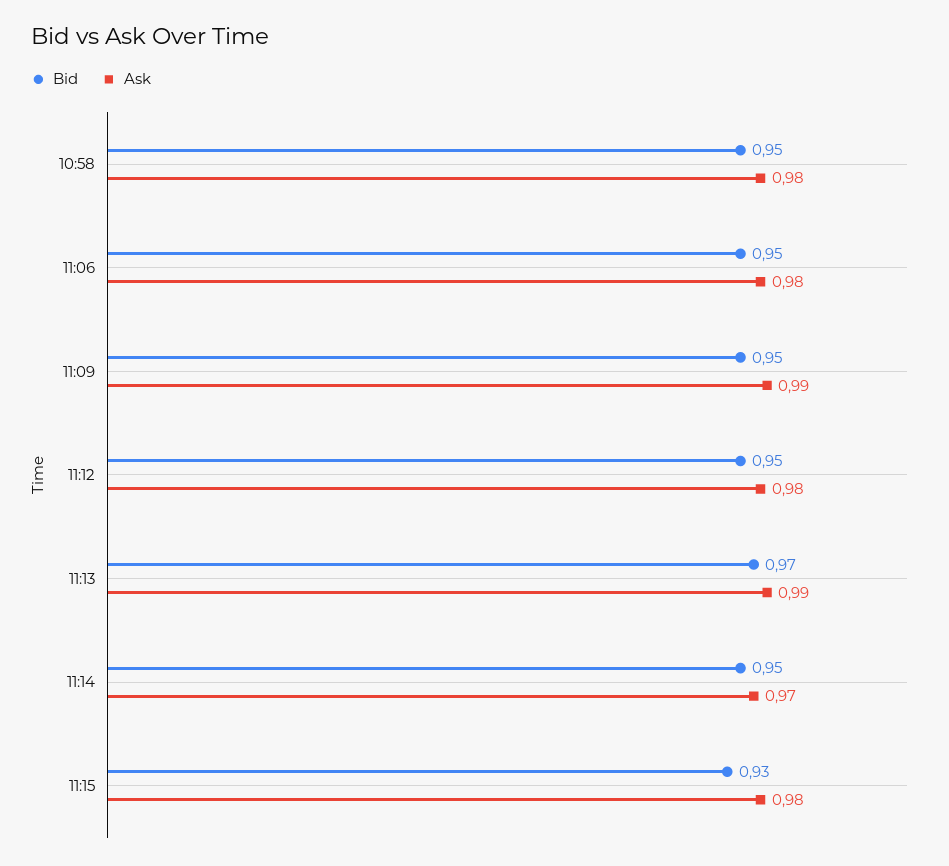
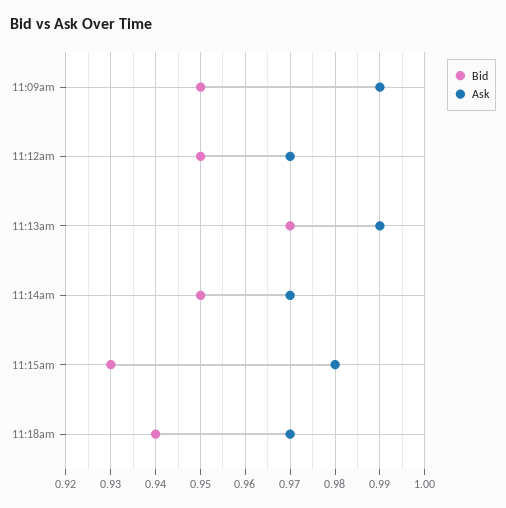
Bid, 10:58: 0.95 -> none
Ask, 10:58: 0.98 -> none
Bid, 11:06: 0.95 -> none
Ask, 11:06: 0.98 -> none
Ask, 11:12: 0.98 -> 0.97
Bid, 11:18am: none -> 0.94
Ask, 11:18am: none -> 0.97

